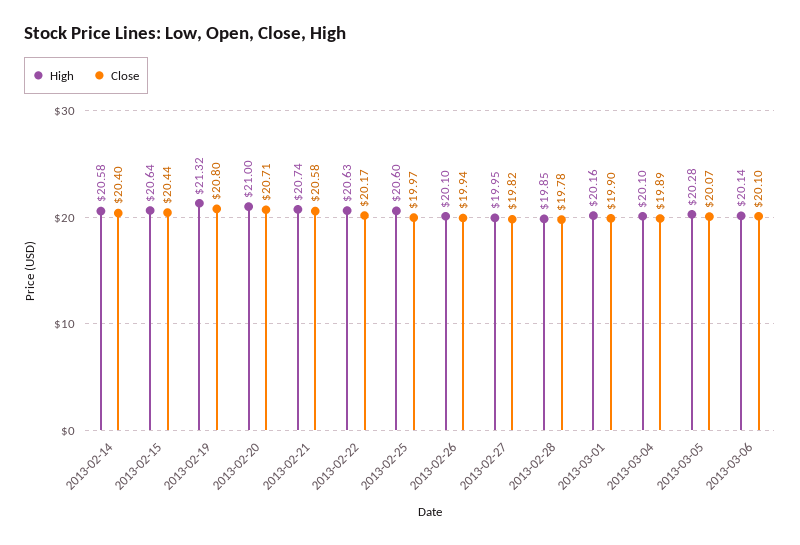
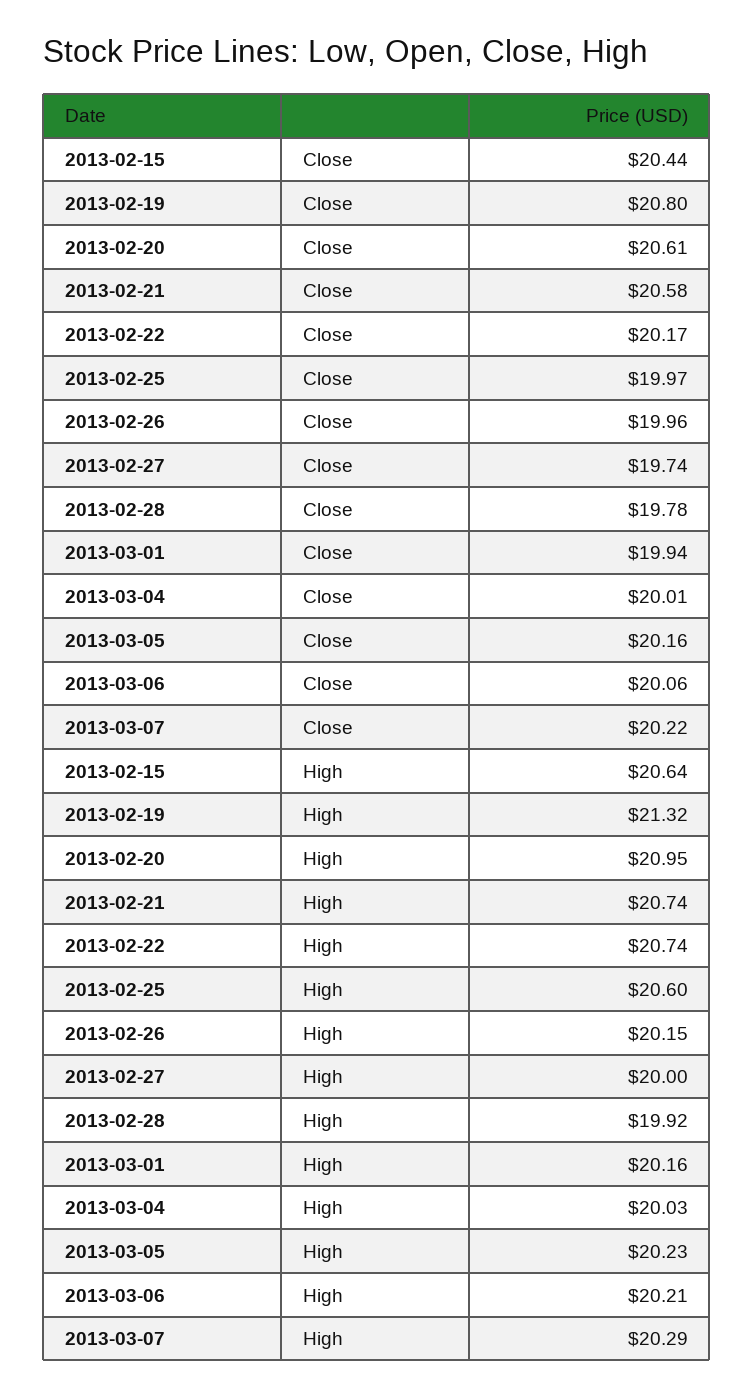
High, 2013-02-14: 20.58 -> none
Close, 2013-02-14: 20.4 -> none
High, 2013-02-20: 21 -> 20.95
Close, 2013-02-20: 20.71 -> 20.61
High, 2013-02-22: 20.63 -> 20.74
High, 2013-02-26: 20.1 -> 20.15
Close, 2013-02-26: 19.94 -> 19.96
High, 2013-02-27: 19.95 -> 20
Close, 2013-02-27: 19.82 -> 19.74
High, 2013-02-28: 19.85 -> 19.92
Close, 2013-03-01: 19.9 -> 19.94
High, 2013-03-04: 20.1 -> 20.03
Close, 2013-03-04: 19.89 -> 20.01
High, 2013-03-05: 20.28 -> 20.23
Close, 2013-03-05: 20.07 -> 20.16
High, 2013-03-06: 20.14 -> 20.21
Close, 2013-03-06: 20.1 -> 20.06
Close, 2013-03-07: none -> 20.22
High, 2013-03-07: none -> 20.29

